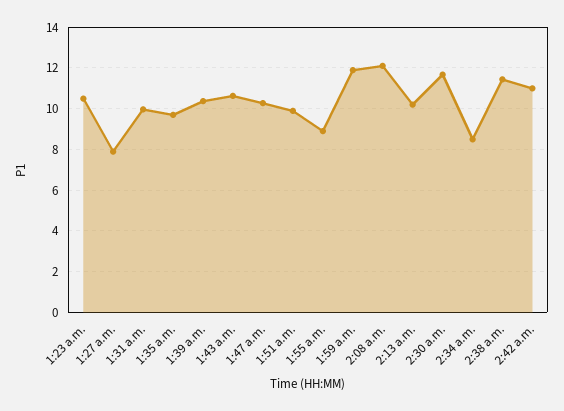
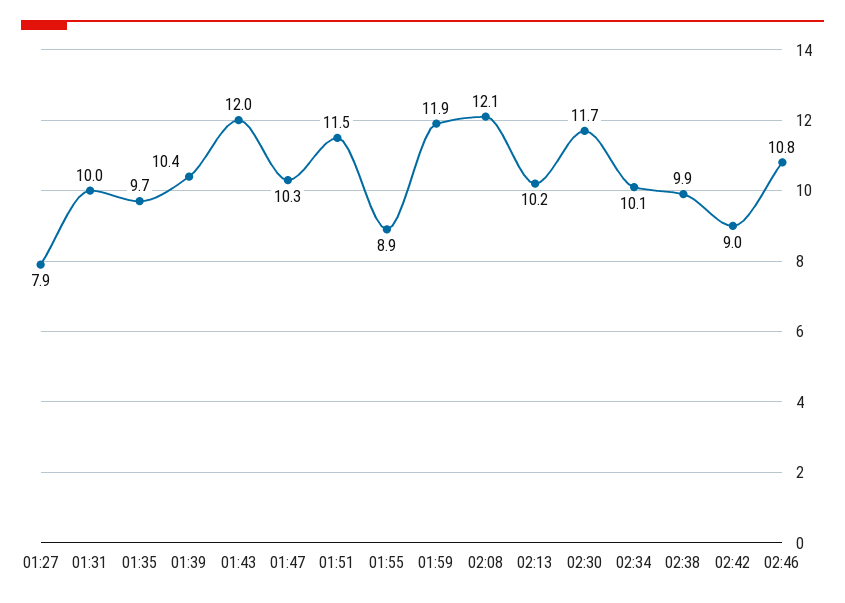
1:23 a.m.: 10.5 -> none
1:43 a.m.: 10.5 -> 12
1:51 a.m.: 10 -> 11.5
2:34 a.m.: 8.5 -> 10.1
2:38 a.m.: 11.5 -> 9.9
2:42 a.m.: 11 -> 9
02:46: none -> 10.8

